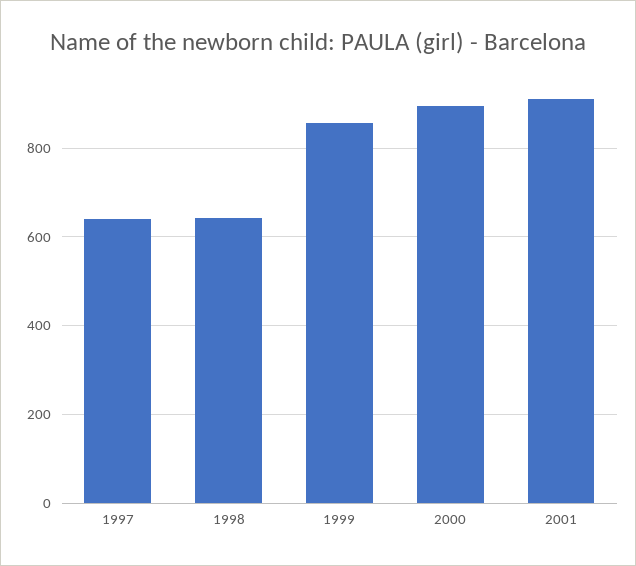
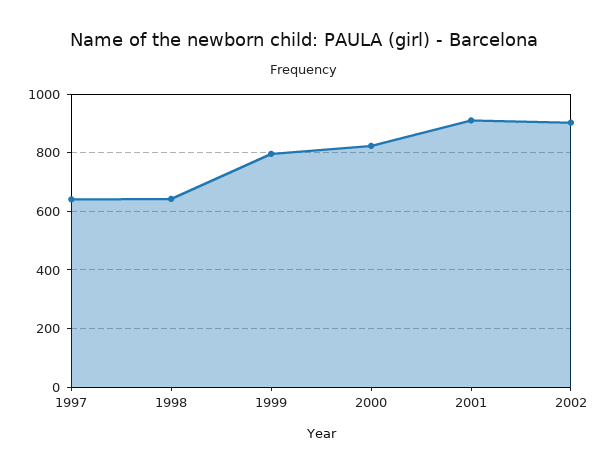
1999: 860 -> 800
2000: 900 -> 825
2002: none -> 900

